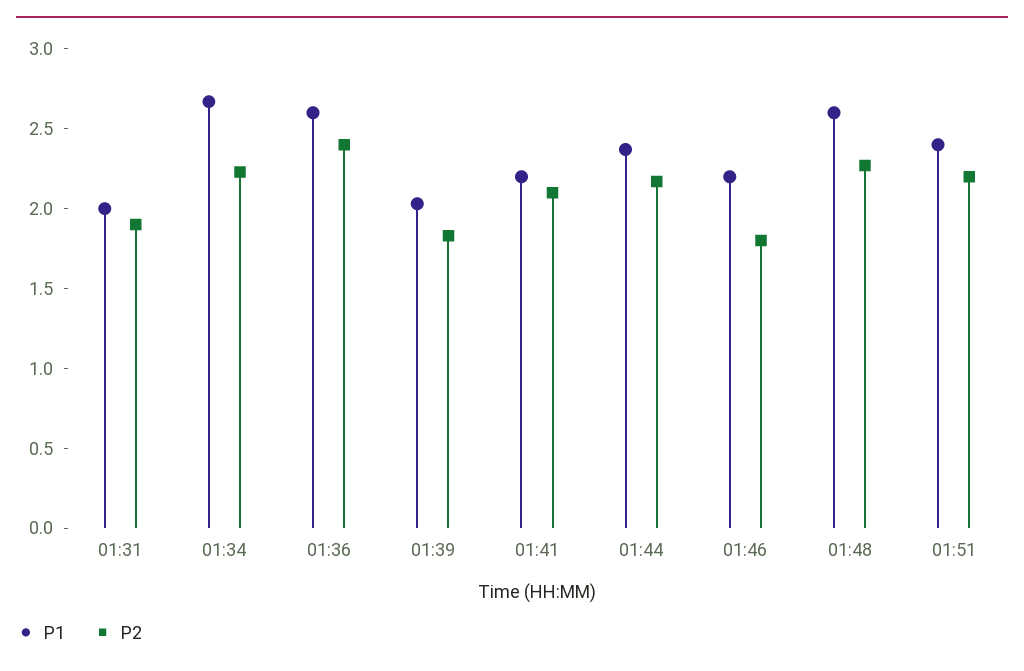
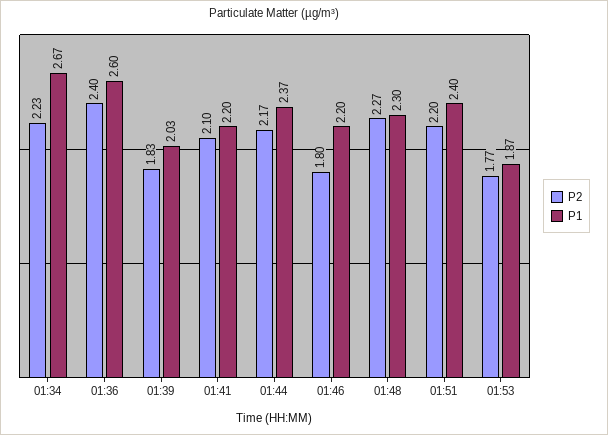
P1, 01:31: 2 -> none
P2, 01:31: 1.9 -> none
P1, 01:48: 2.6 -> 2.3
P2, 01:53: none -> 1.77
P1, 01:53: none -> 1.87

